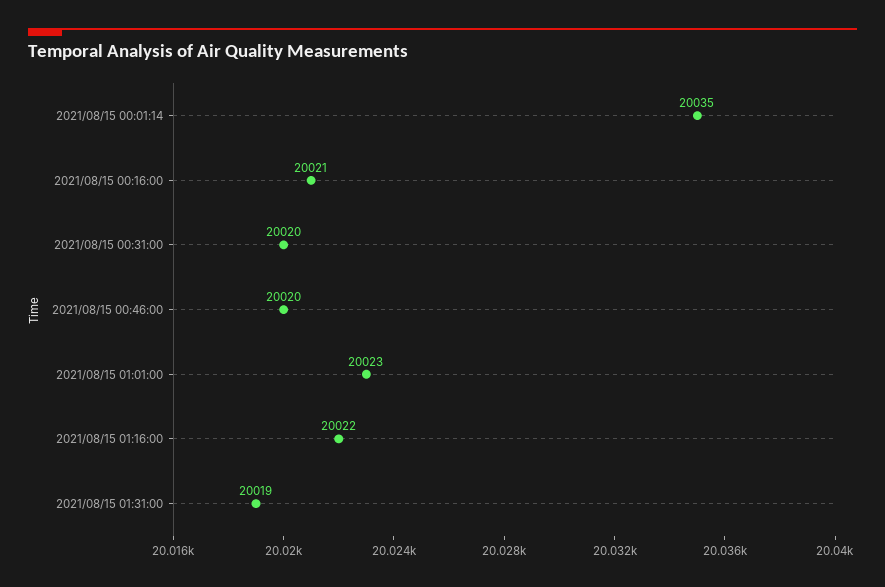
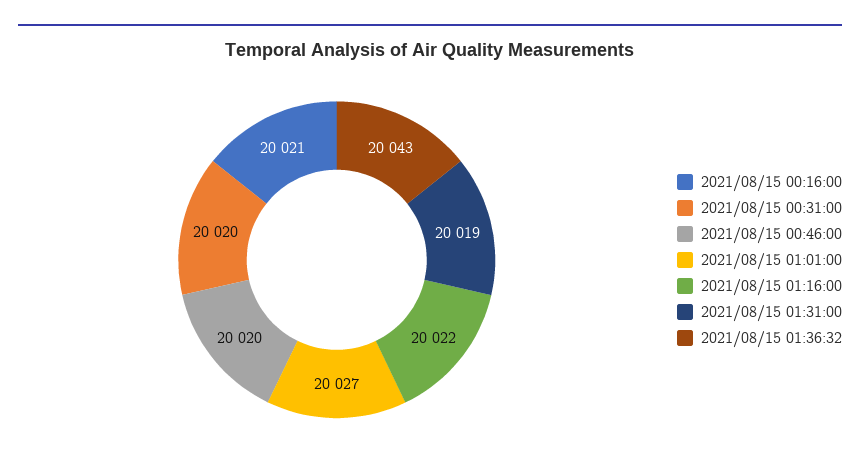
2021/08/15 00:01:14: 20035 -> none
2021/08/15 01:01:00: 20023 -> 20027
2021/08/15 01:36:32: none -> 20043

